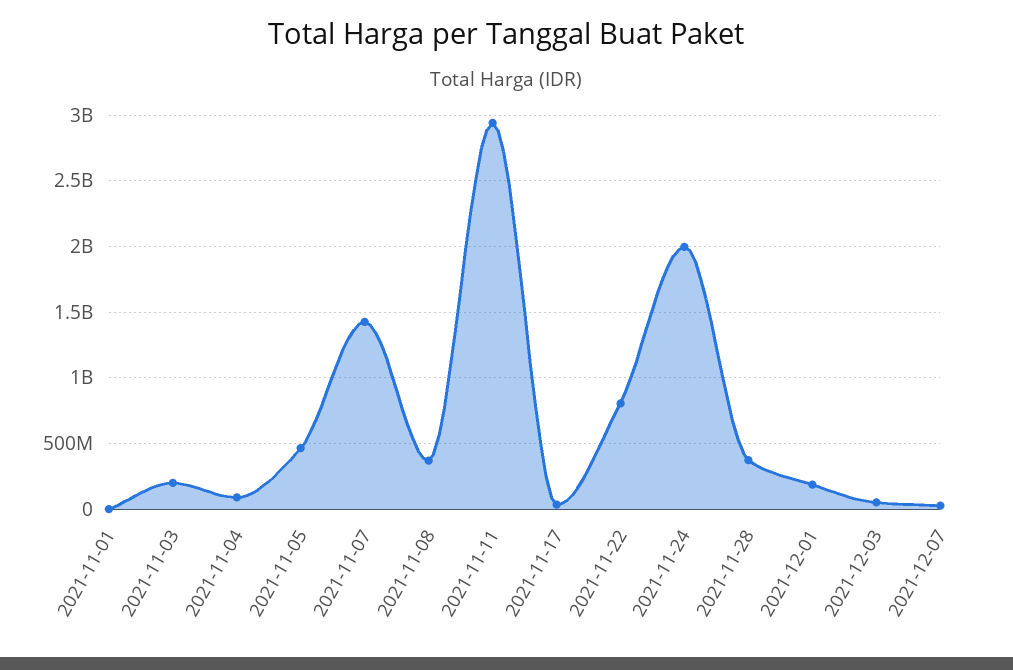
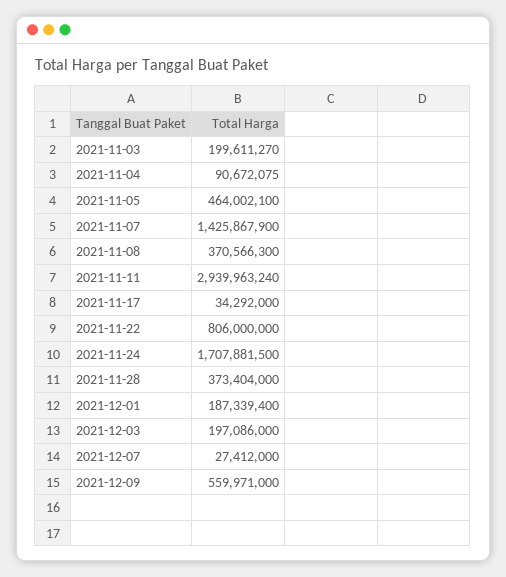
2021-11-01: 0 -> none
2021-11-24: 2000000000 -> 1707881500
2021-12-03: 50000000 -> 197086000
2021-12-09: none -> 559971000

